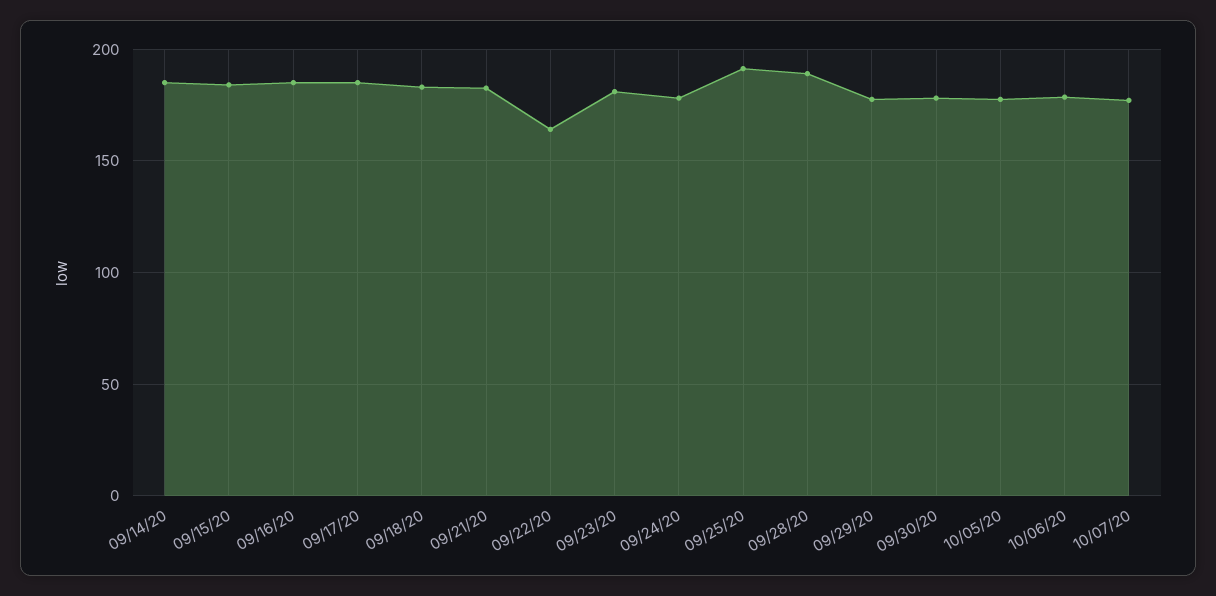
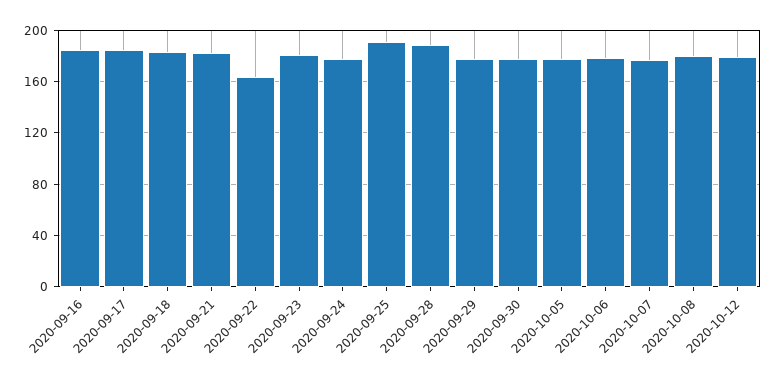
09/14/20: 185 -> none
09/15/20: 185 -> none
2020-10-08: none -> 180
2020-10-12: none -> 180

